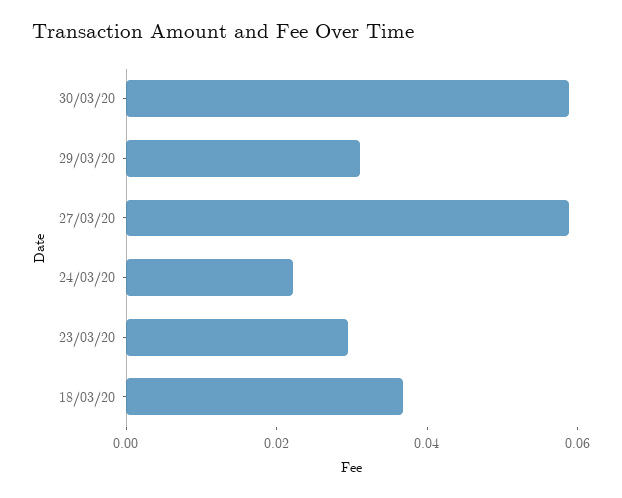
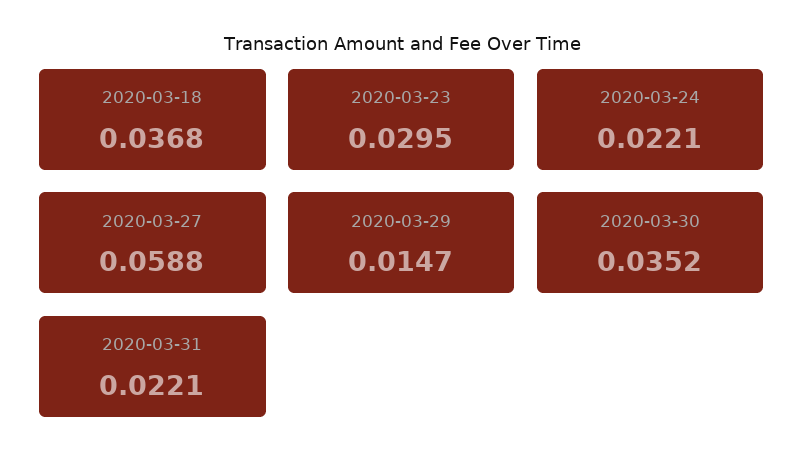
30/03/20: 0.06 -> 0.0352
29/03/20: 0.03 -> 0.0147
2020-03-31: none -> 0.0221

